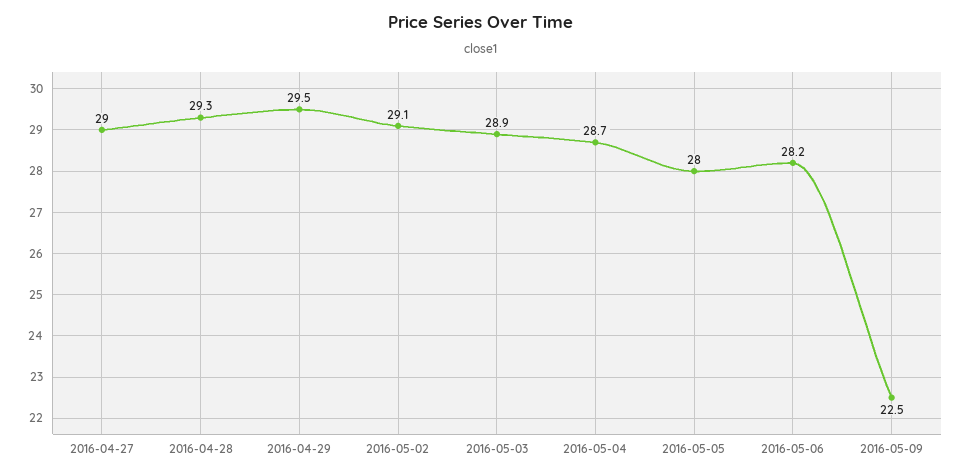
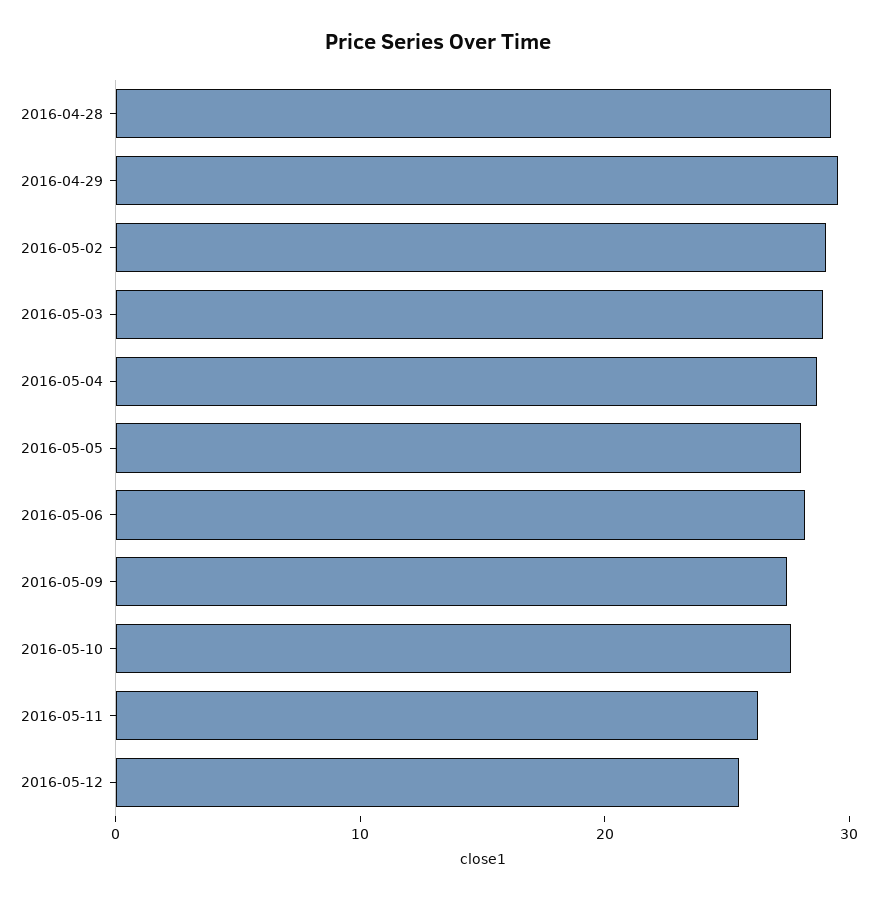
2016-04-27: 29 -> none
2016-05-09: 22.5 -> 28
2016-05-10: none -> 28
2016-05-11: none -> 26
2016-05-12: none -> 26

